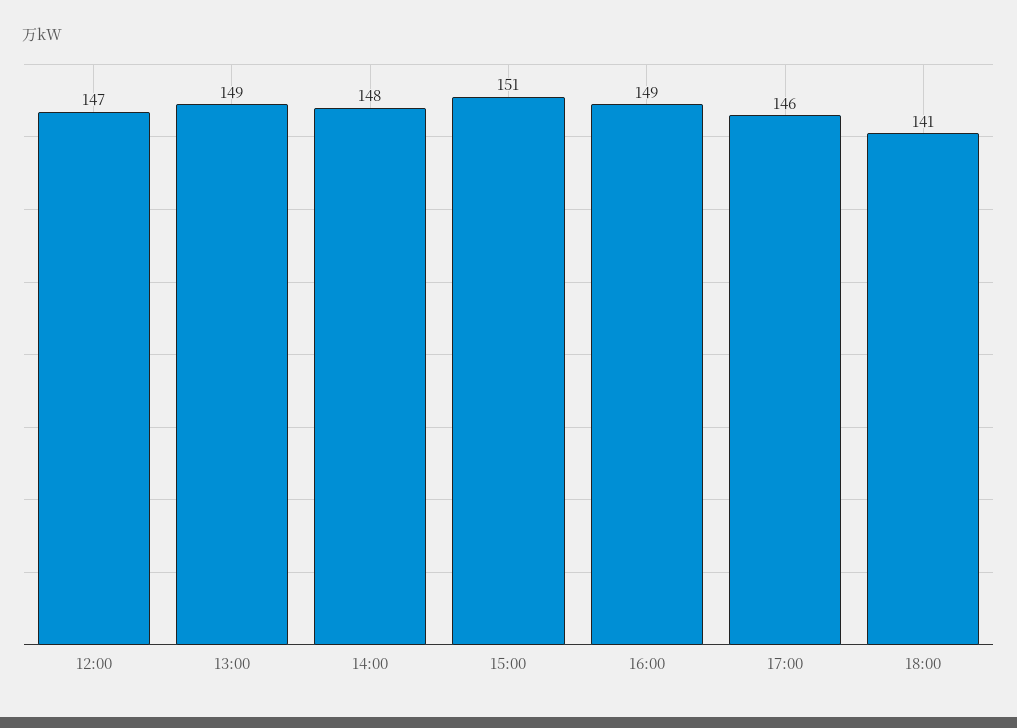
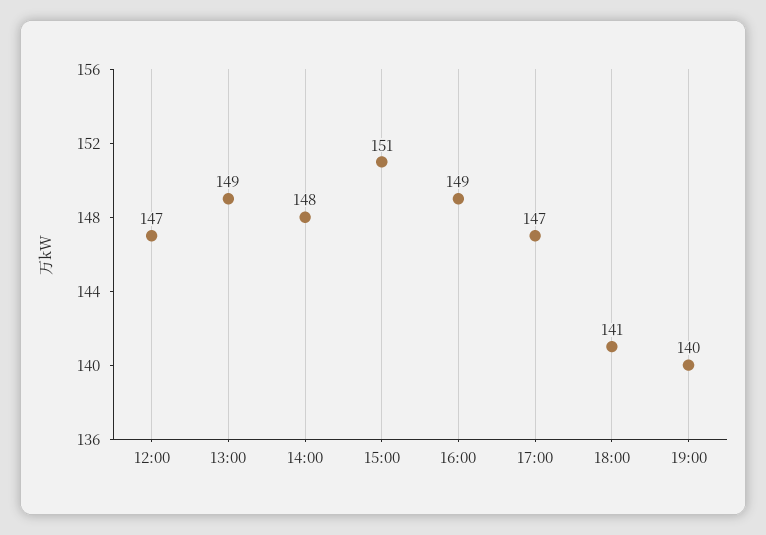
17:00: 146 -> 147
19:00: none -> 140

